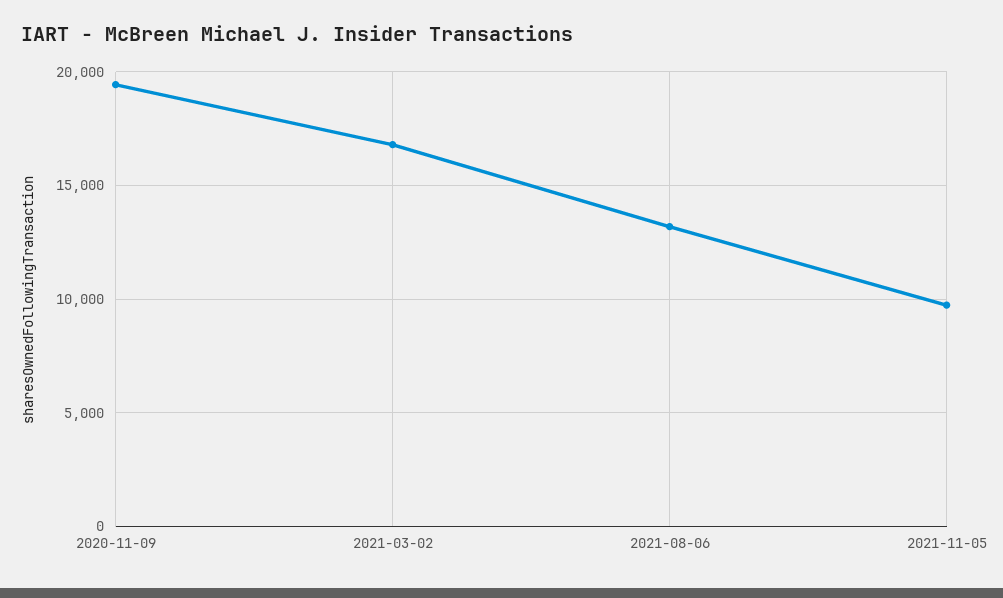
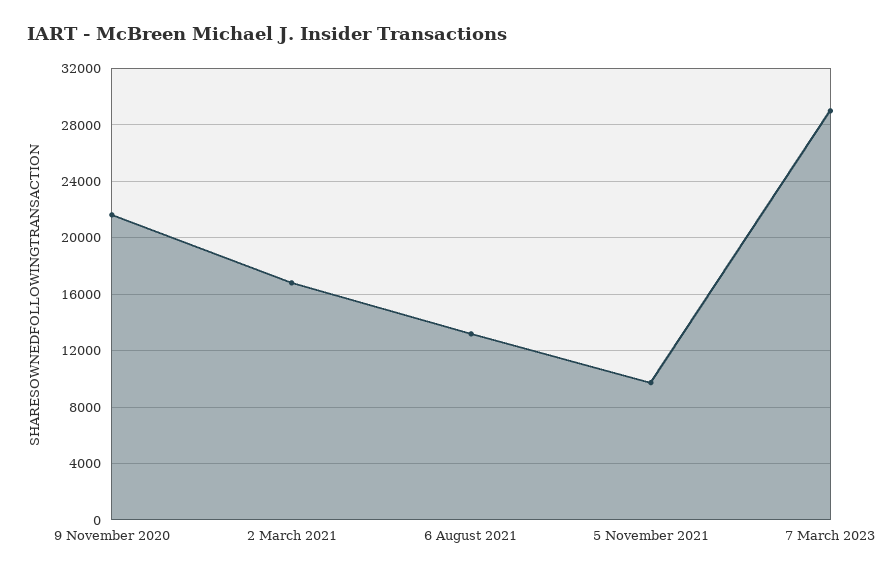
2020-11-09: 19500 -> 21500
7 March 2023: none -> 29000

